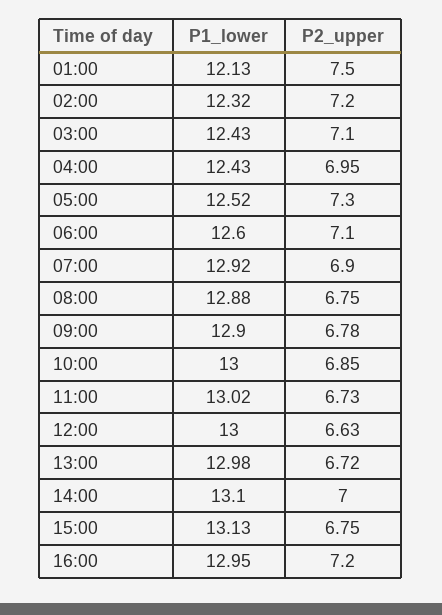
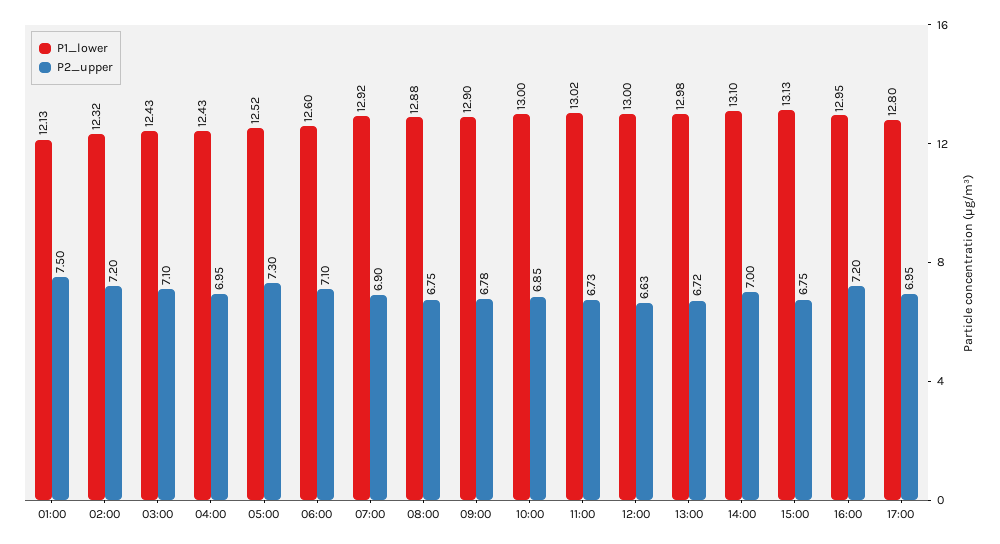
P1_lower, 17:00: none -> 12.8
P2_upper, 17:00: none -> 6.95

